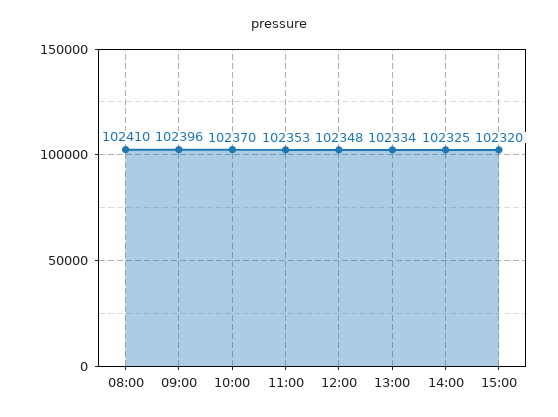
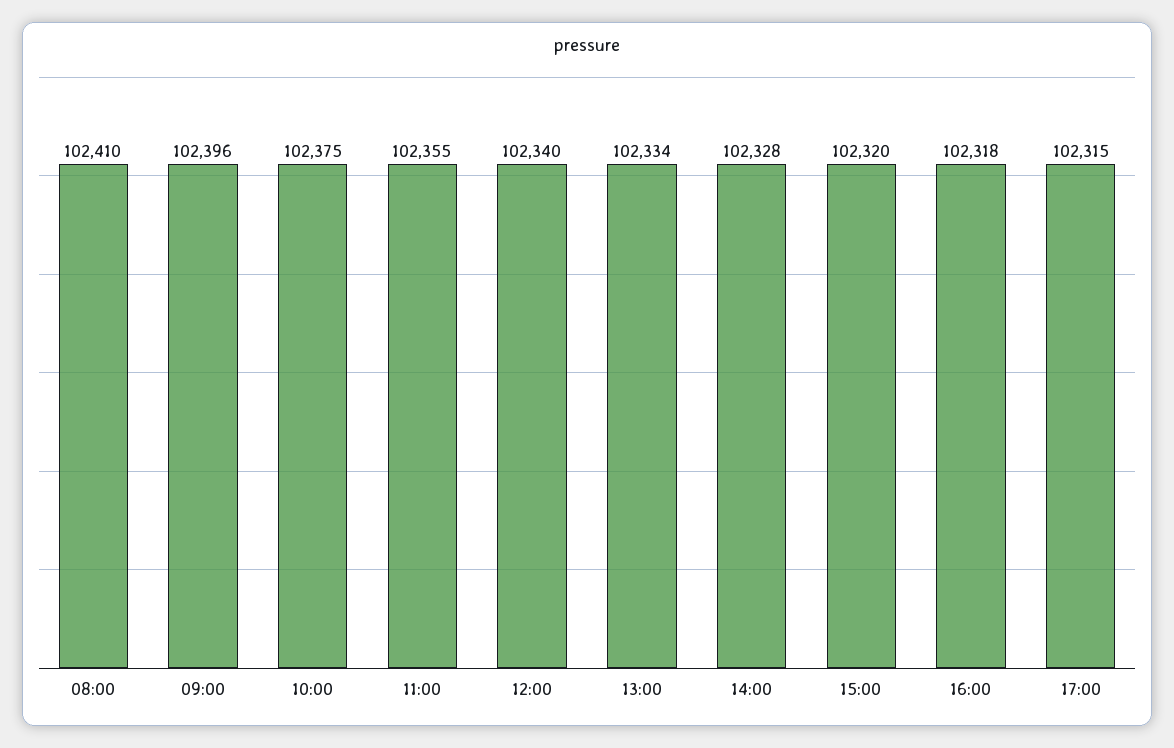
10:00: 102370 -> 102375
11:00: 102353 -> 102355
12:00: 102348 -> 102340
14:00: 102325 -> 102328
16:00: none -> 102318
17:00: none -> 102315

